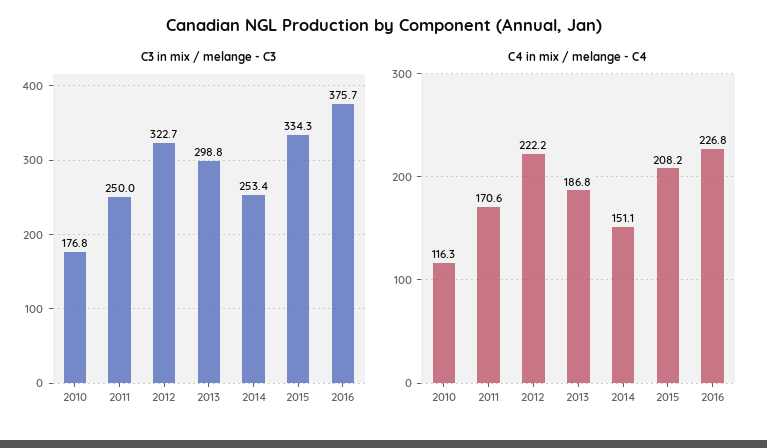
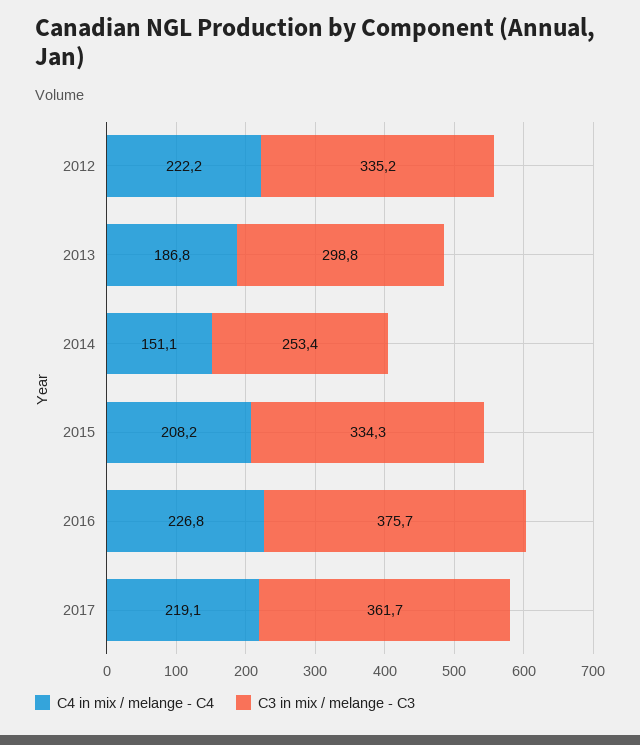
C3 in mix / melange - C3, 2010: 176.8 -> none
C3 in mix / melange - C3, 2011: 250 -> none
C3 in mix / melange - C3, 2012: 322.7 -> 335.2
C4 in mix / melange - C4, 2010: 116.3 -> none
C4 in mix / melange - C4, 2011: 170.6 -> none
C4 in mix / melange - C4, 2017: none -> 219.1
C3 in mix / melange - C3, 2017: none -> 361.7

